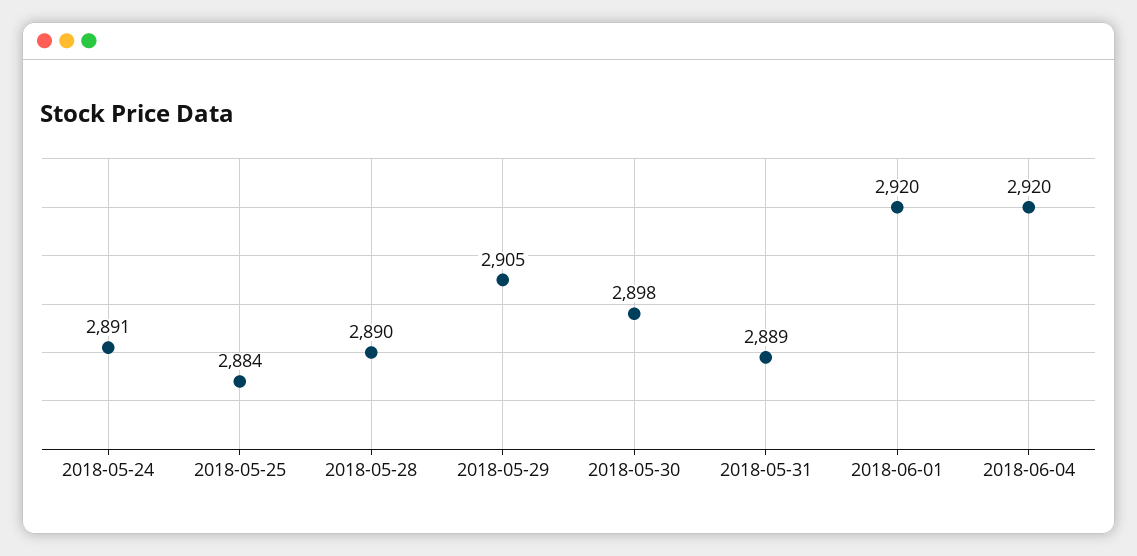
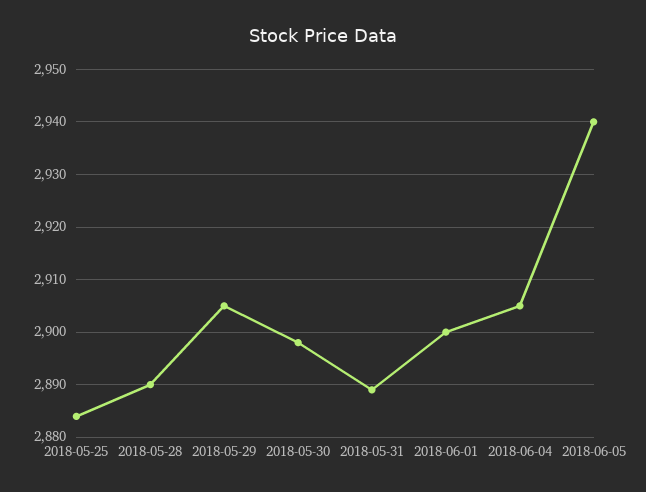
2018-05-24: 2891 -> none
2018-06-01: 2920 -> 2900
2018-06-04: 2920 -> 2905
2018-06-05: none -> 2940

